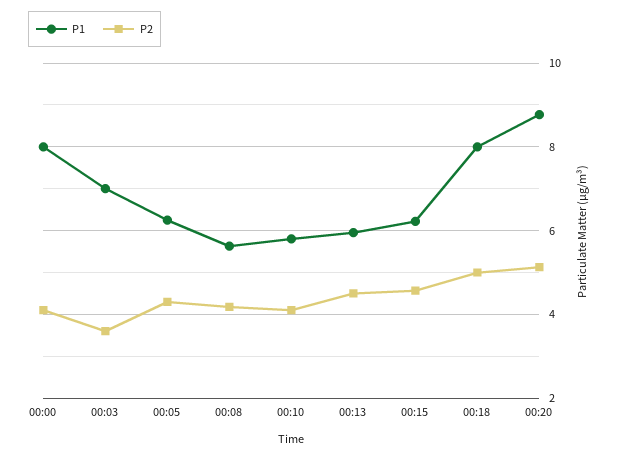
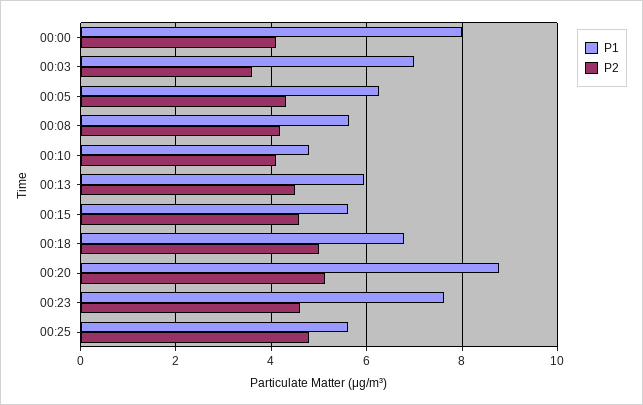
P1, 00:10: 5.8 -> 4.8
P1, 00:15: 6.2 -> 5.6
P1, 00:18: 8 -> 6.8
P1, 00:23: none -> 7.6
P2, 00:23: none -> 4.6
P1, 00:25: none -> 5.6
P2, 00:25: none -> 4.8

